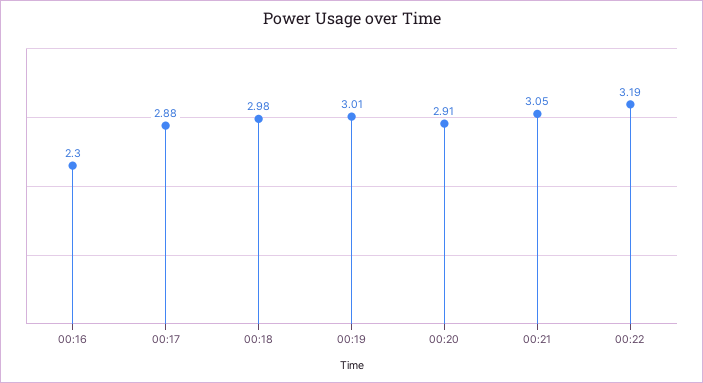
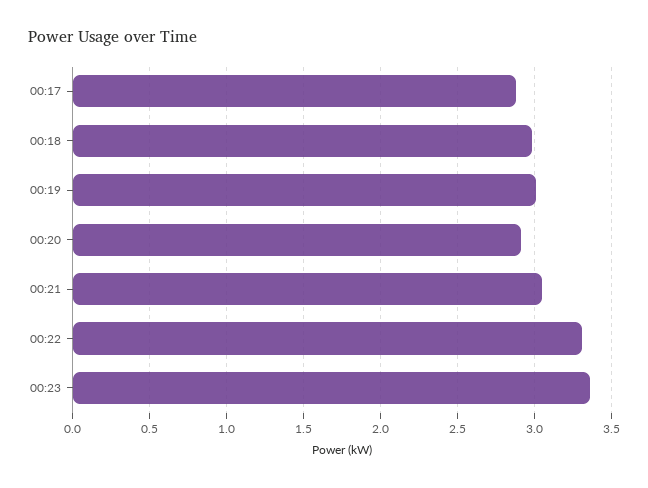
00:16: 2.3 -> none
00:22: 3.19 -> 3.3
00:23: none -> 3.35

